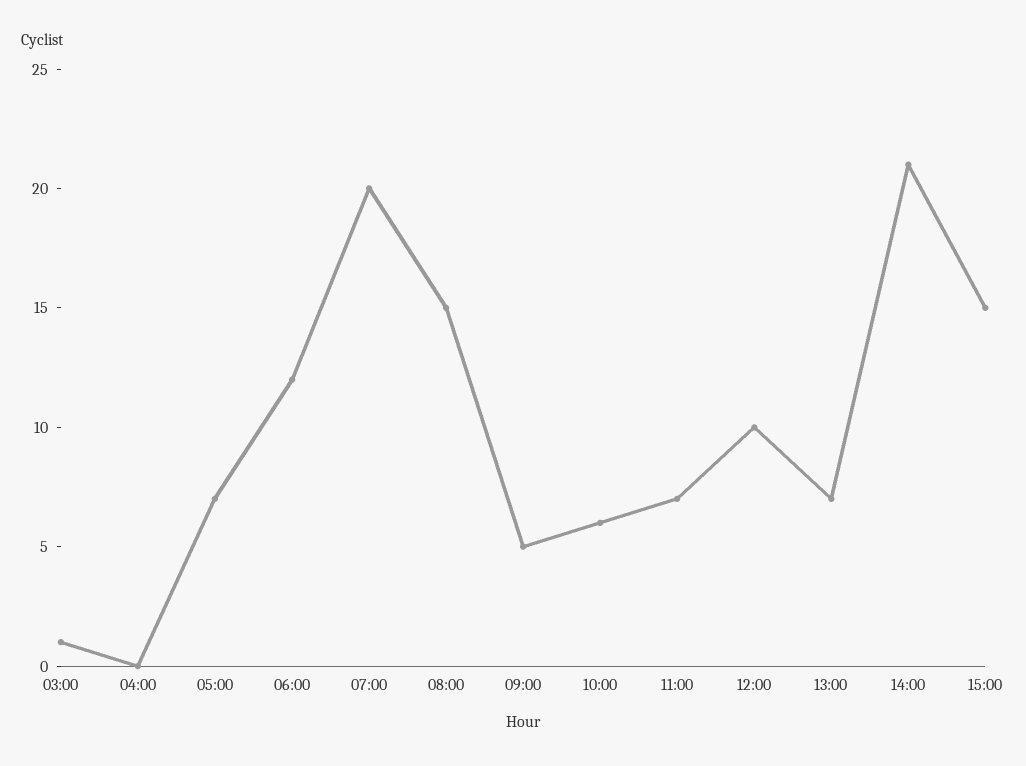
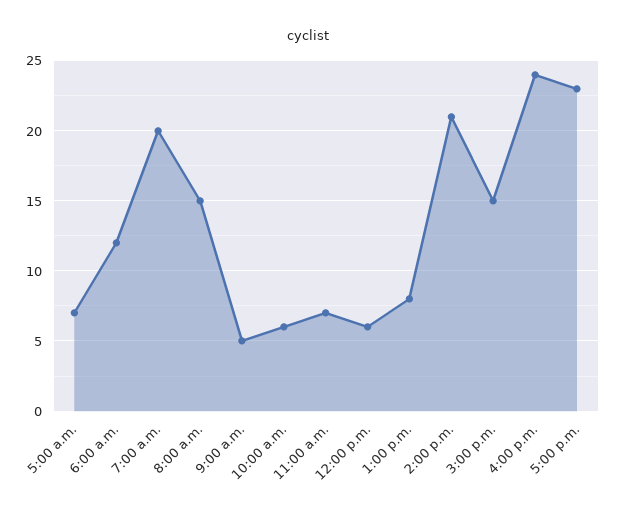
03:00: 1 -> none
04:00: 0 -> none
12:00: 10 -> 6
13:00: 7 -> 8
4:00 p.m.: none -> 24
5:00 p.m.: none -> 23

